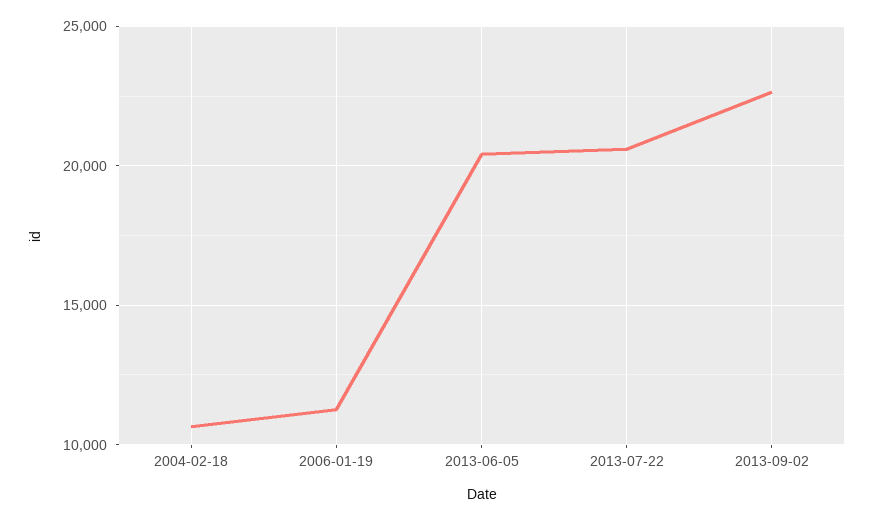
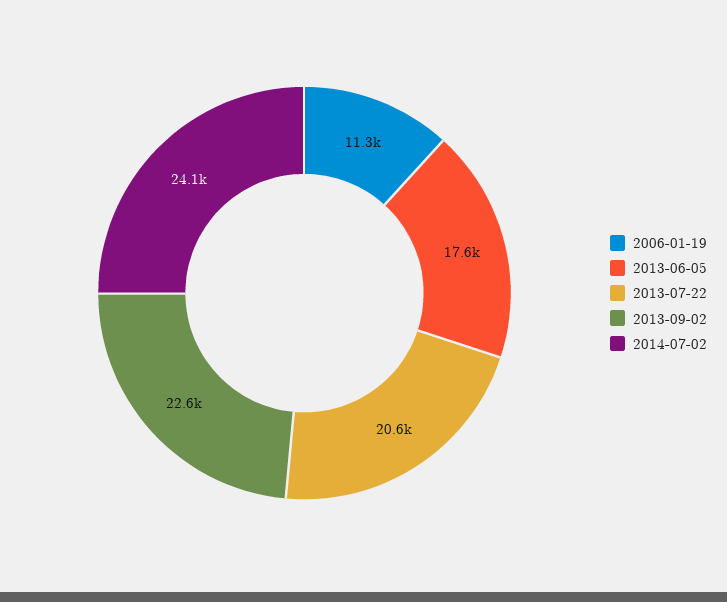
2004-02-18: 10500 -> none
2013-06-05: 20500 -> 17600
2014-07-02: none -> 24100

